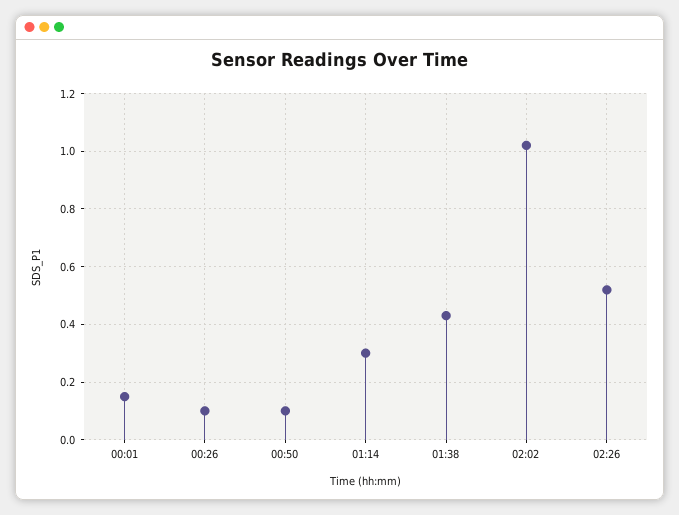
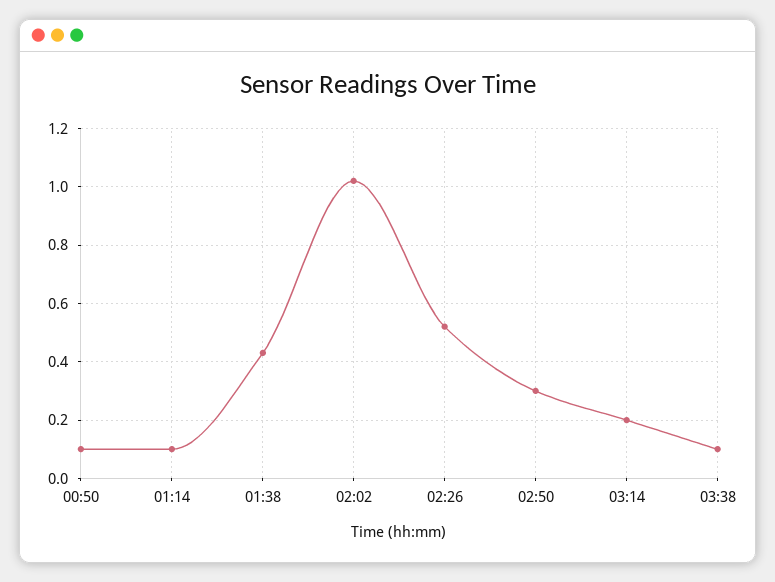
00:01: 0.15 -> none
00:26: 0.1 -> none
01:14: 0.3 -> 0.1
02:50: none -> 0.3
03:14: none -> 0.2
03:38: none -> 0.1

